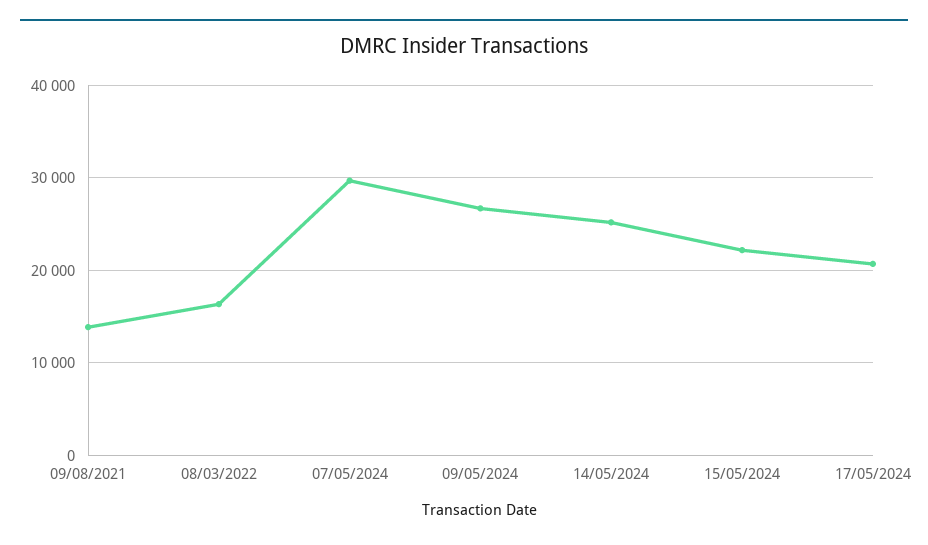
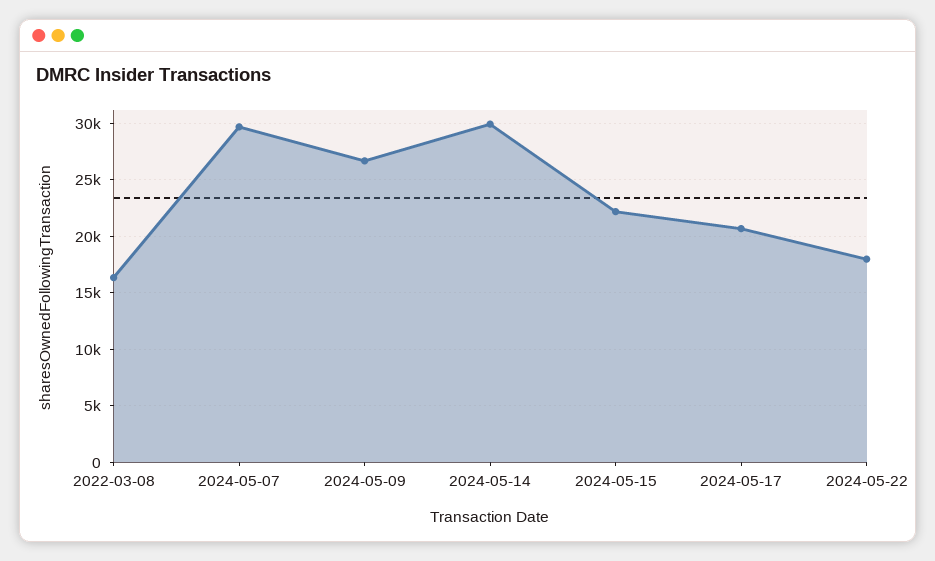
09/08/2021: 14000 -> none
14/05/2024: 25000 -> 30000
2024-05-22: none -> 18000

